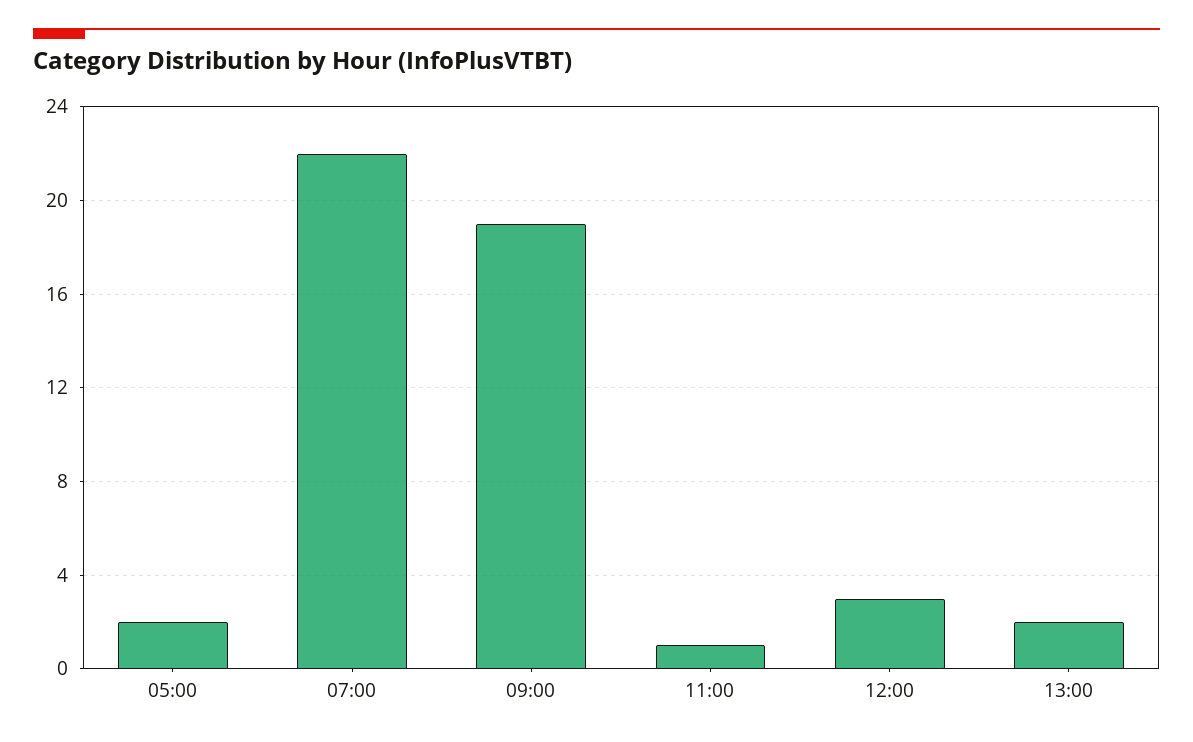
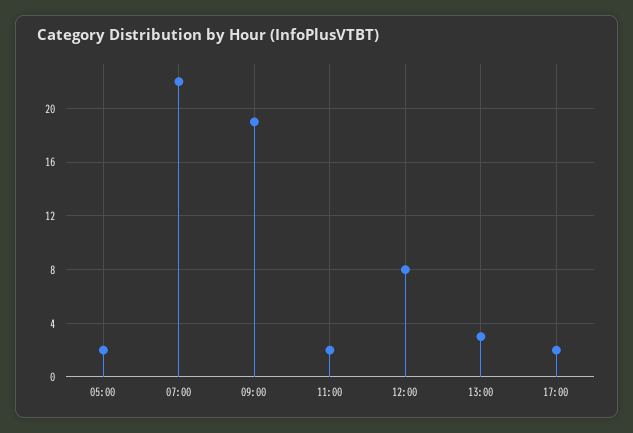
11:00: 1 -> 2
12:00: 3 -> 8
13:00: 2 -> 3
17:00: none -> 2

